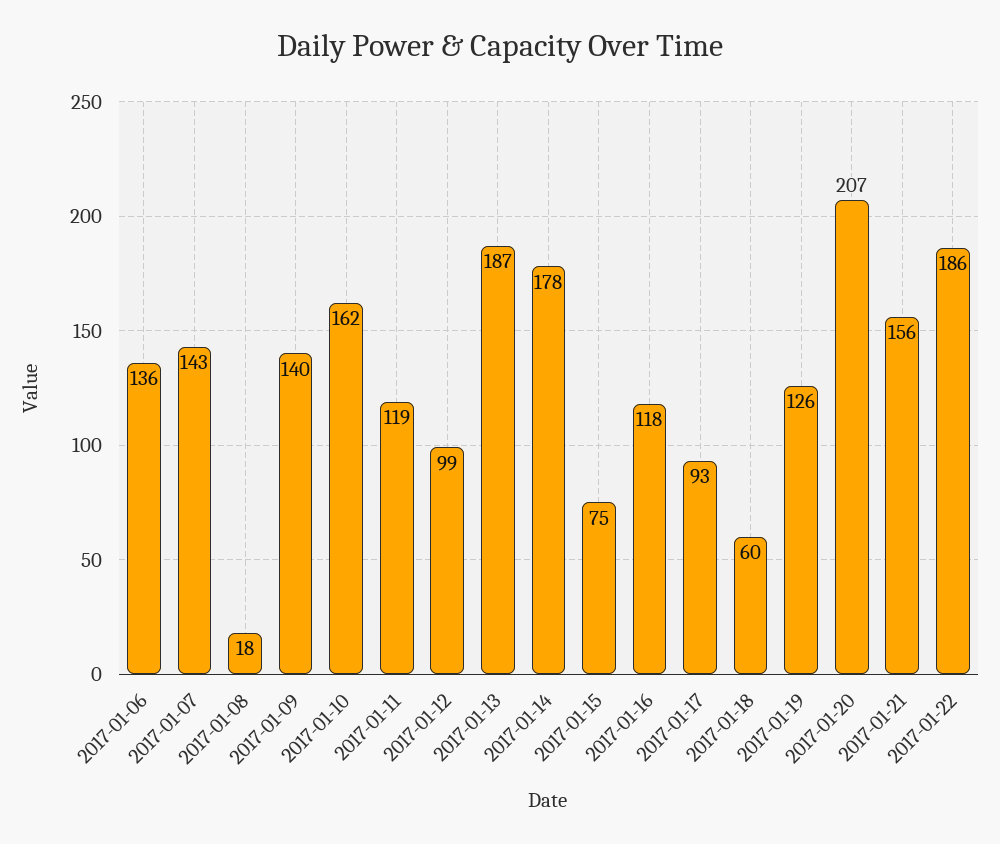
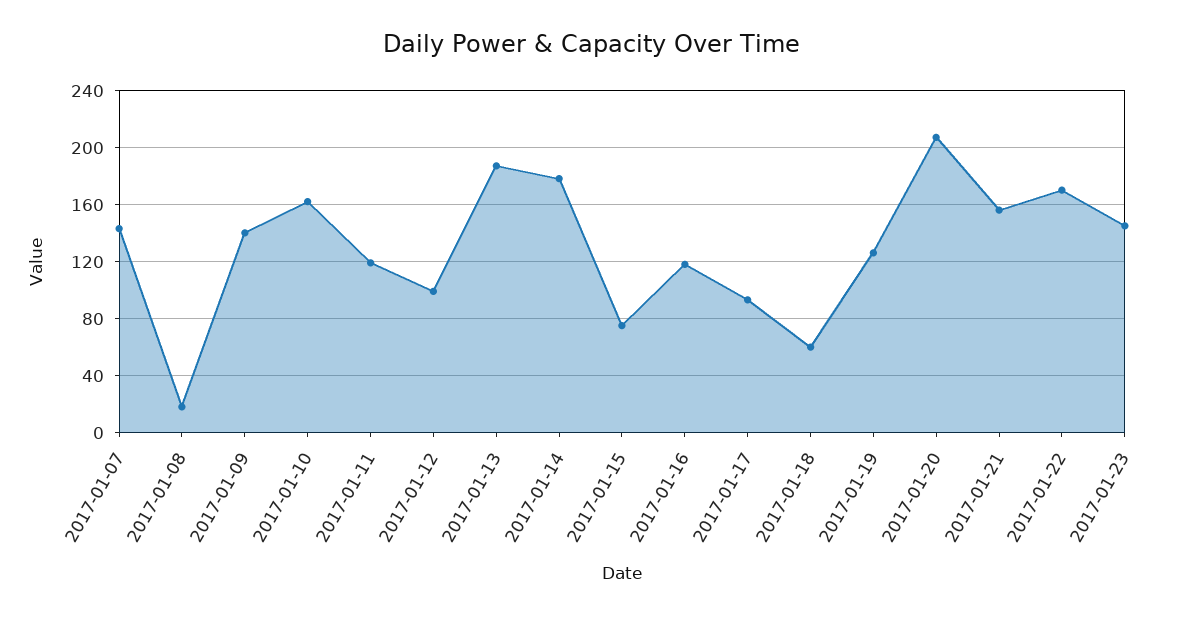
2017-01-06: 136 -> none
2017-01-22: 186 -> 170
2017-01-23: none -> 145

